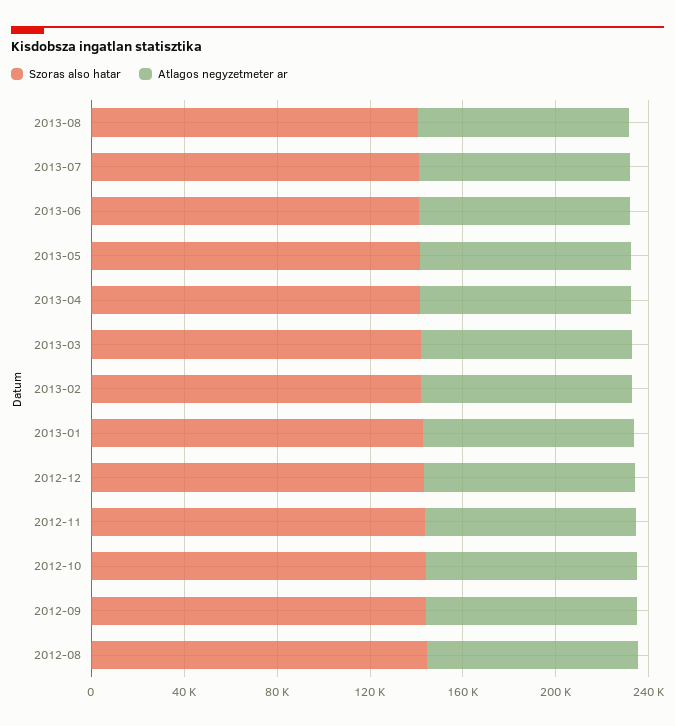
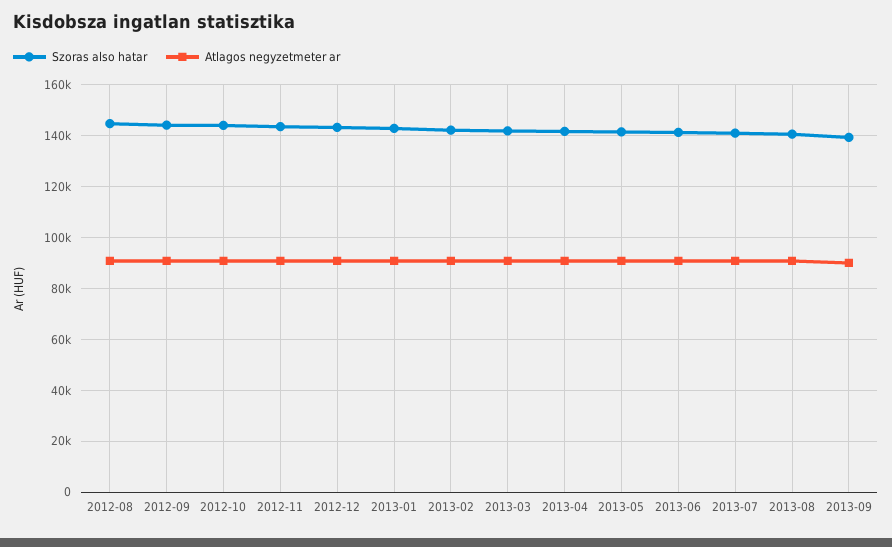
Szoras also hatar, 2013-09: none -> 140000
Atlagos negyzetmeter ar, 2013-09: none -> 90000

